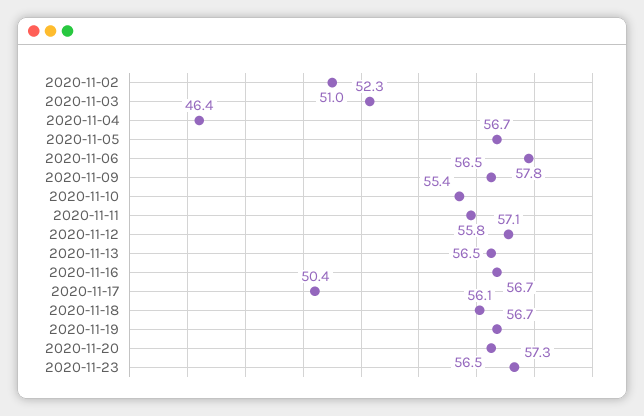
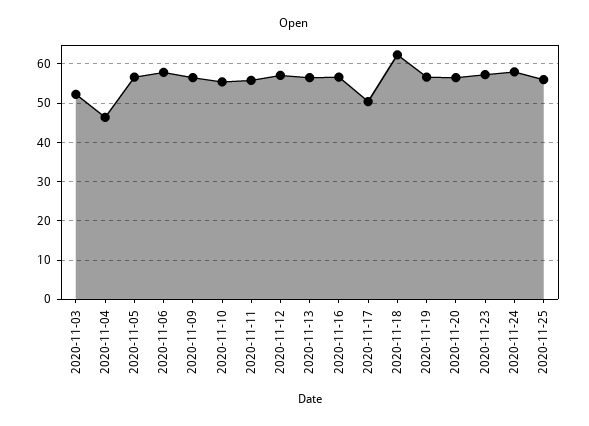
2020-11-02: 51 -> none
2020-11-18: 56.1 -> 62
2020-11-24: none -> 58
2020-11-25: none -> 56

